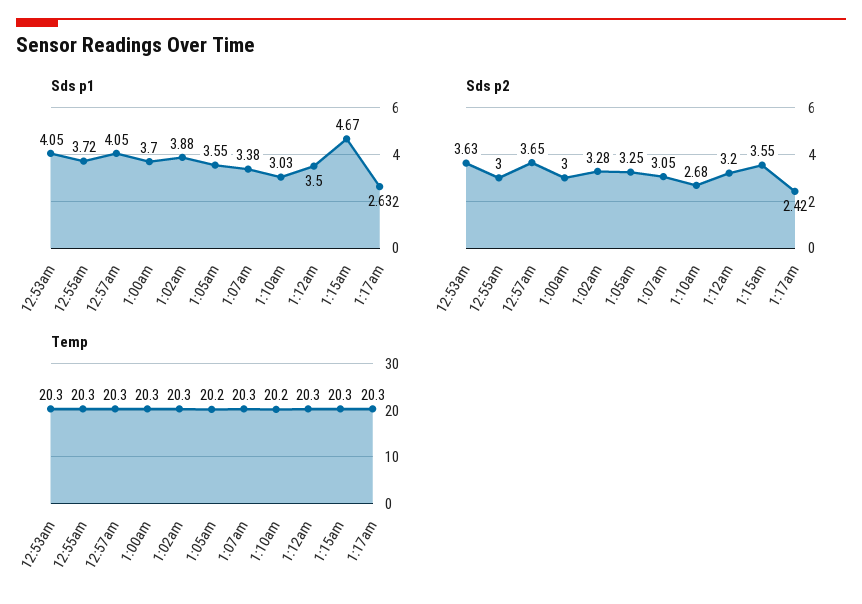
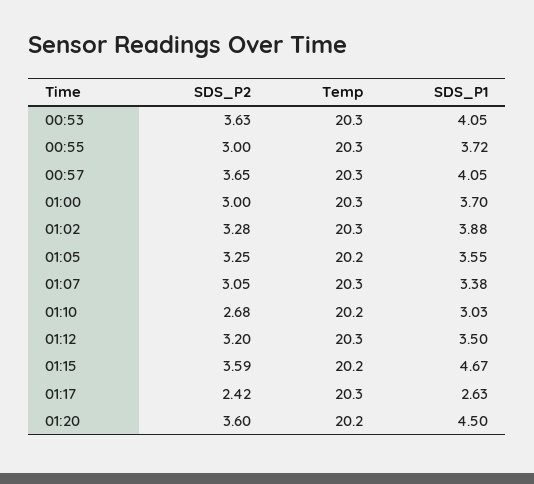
Sds p2, 1:15am: 3.55 -> 3.59
Temp, 1:15am: 20.3 -> 20.2
Sds p2, 01:20: none -> 3.6
Temp, 01:20: none -> 20.2
Sds p1, 01:20: none -> 4.5

